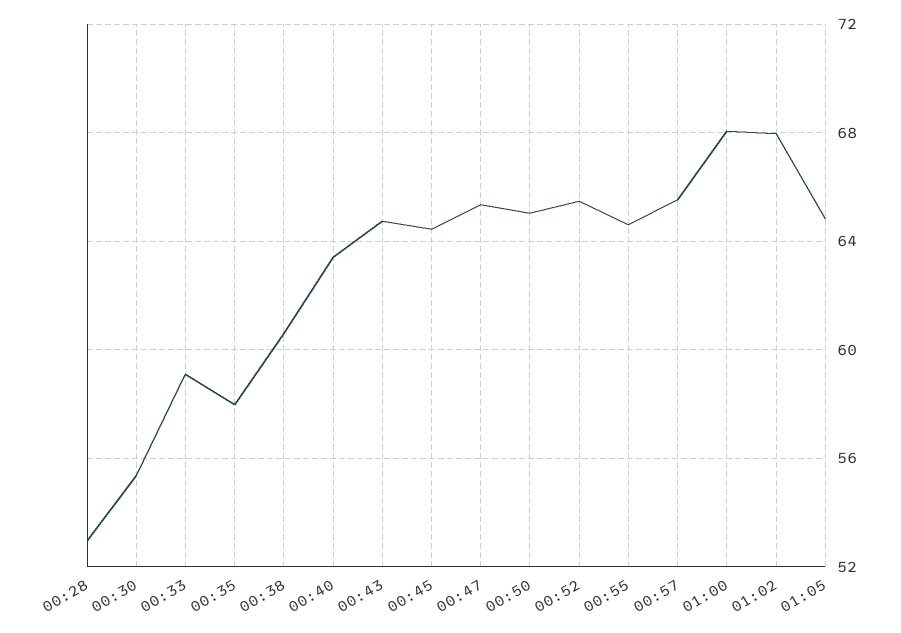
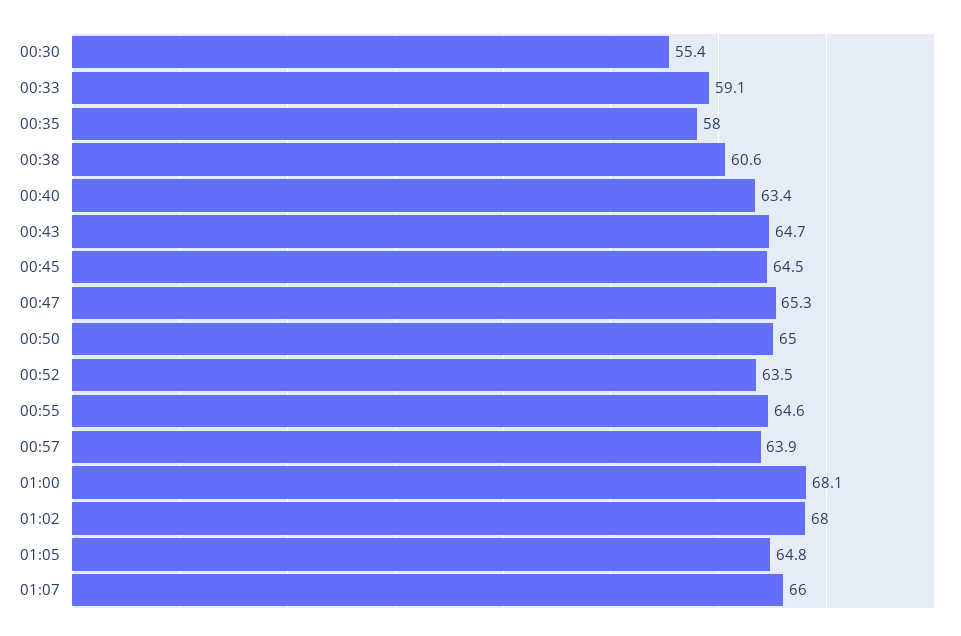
00:28: 53 -> none
00:52: 65.5 -> 63.5
00:57: 65.5 -> 63.9
01:07: none -> 66

